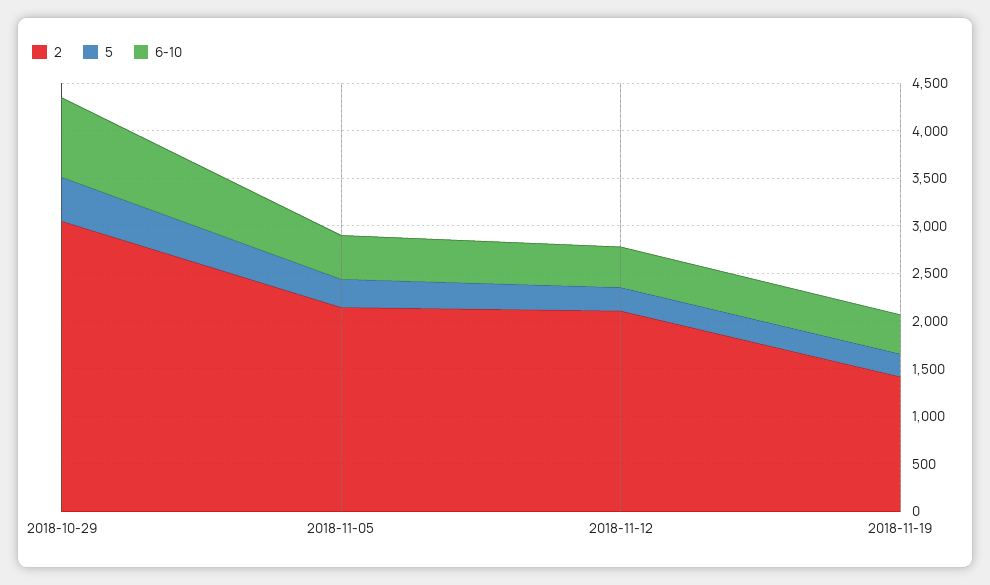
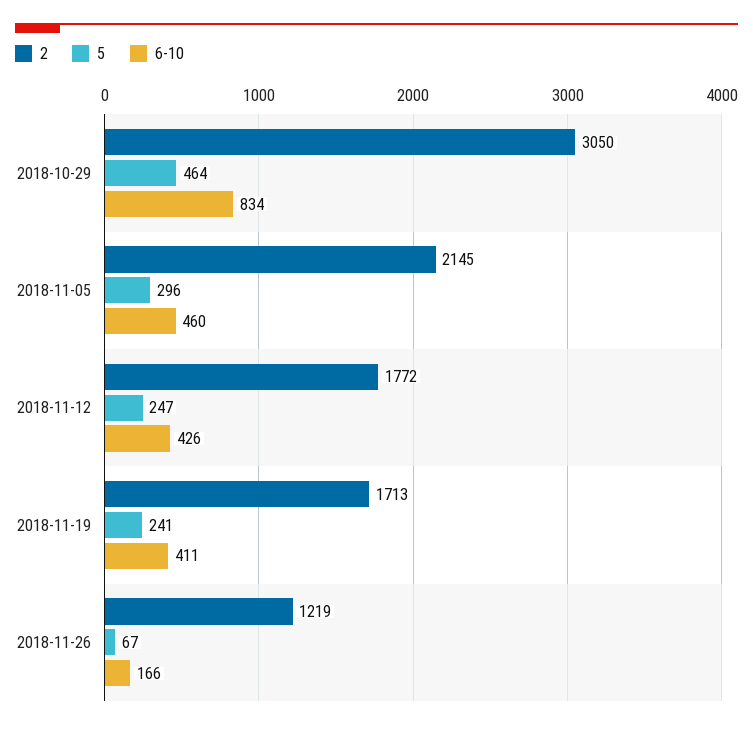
2, 2018-11-12: 2100 -> 1772
2, 2018-11-19: 1400 -> 1713
2, 2018-11-26: none -> 1219
5, 2018-11-26: none -> 67
6-10, 2018-11-26: none -> 166

